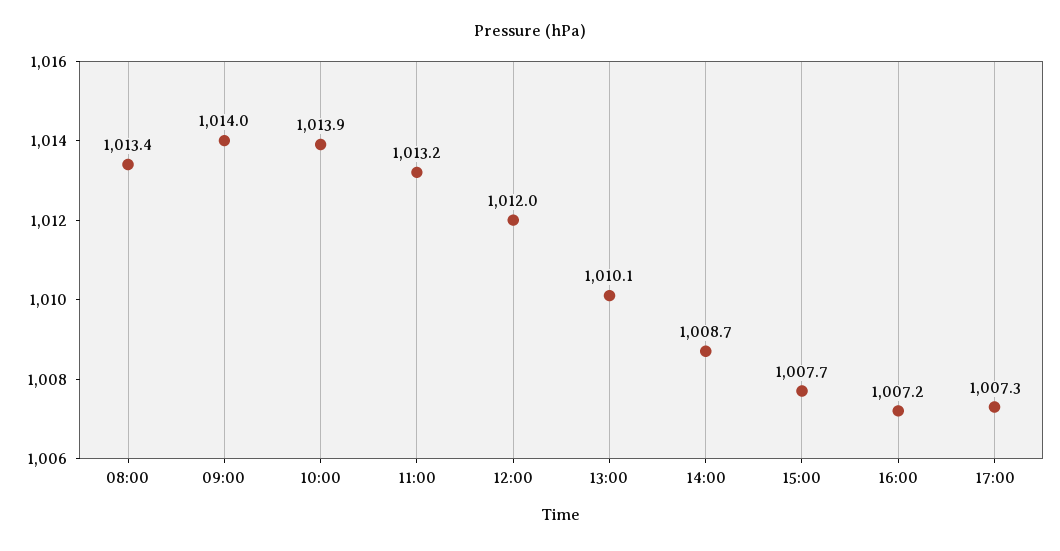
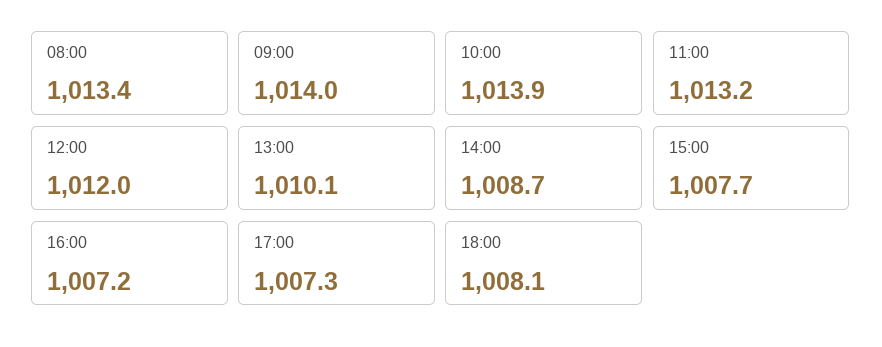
18:00: none -> 1008.1

